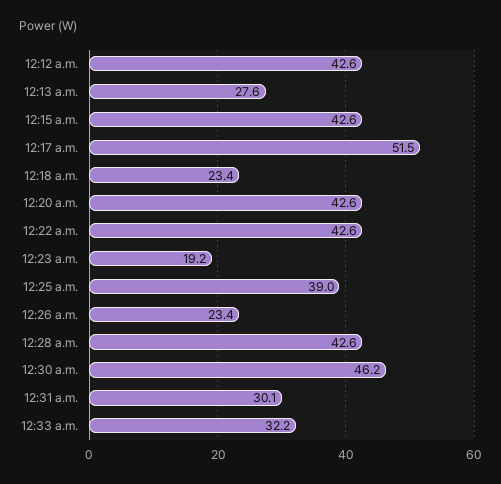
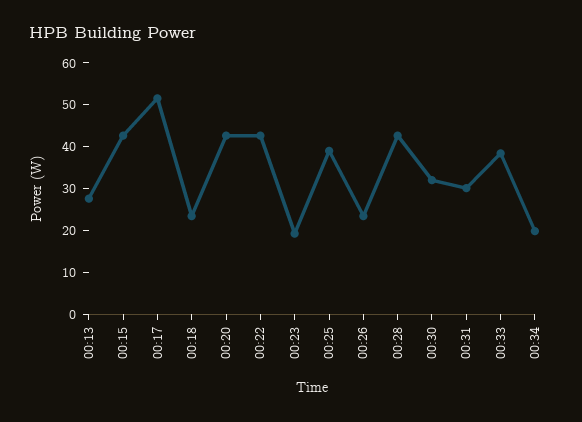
12:12 a.m.: 42.6 -> none
12:30 a.m.: 46.2 -> 32
12:33 a.m.: 32.2 -> 38
00:34: none -> 20

